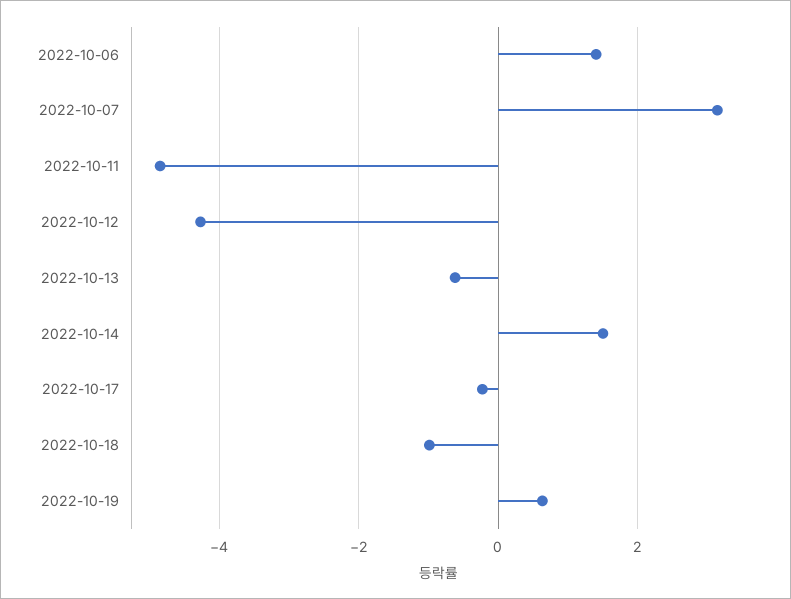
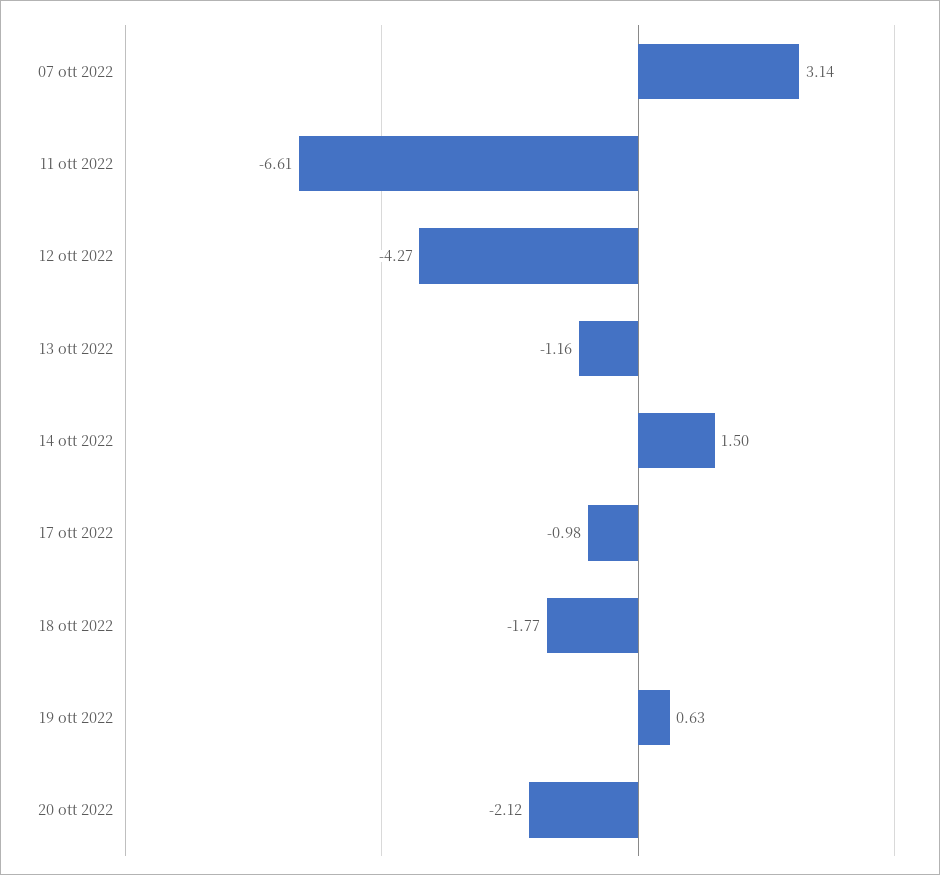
2022-10-06: 1.4 -> none
2022-10-11: -4.8 -> -6.61
2022-10-13: -0.6 -> -1.16
2022-10-17: -0.2 -> -0.98
2022-10-18: -1 -> -1.77
20 ott 2022: none -> -2.12

